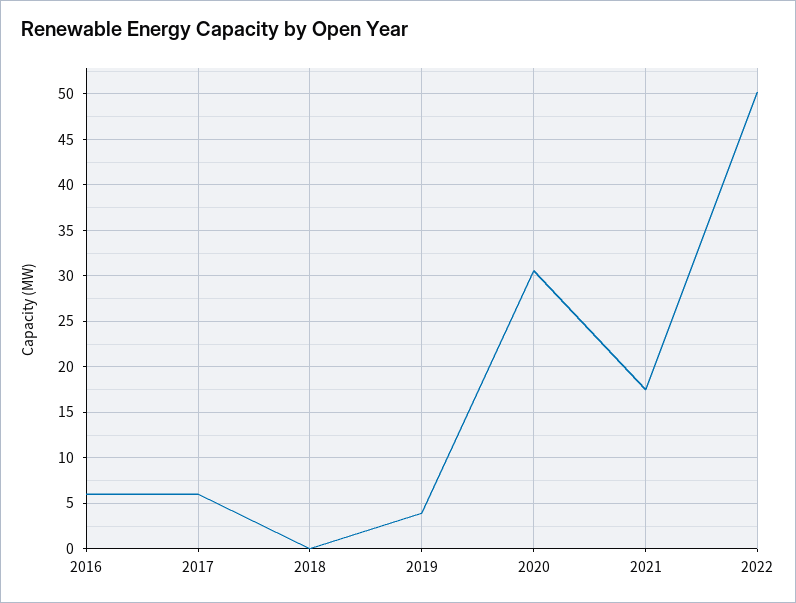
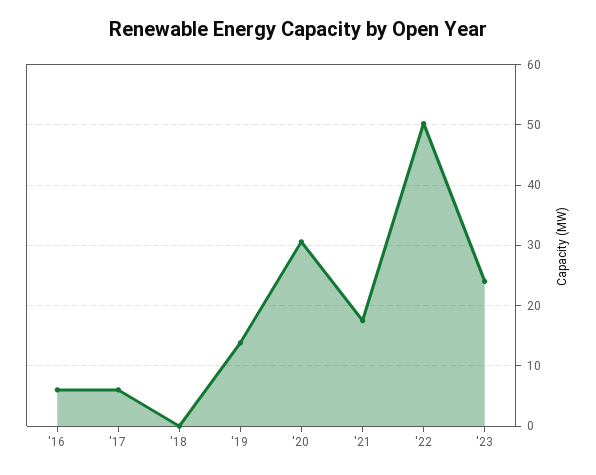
2019: 4 -> 14
'23: none -> 24

